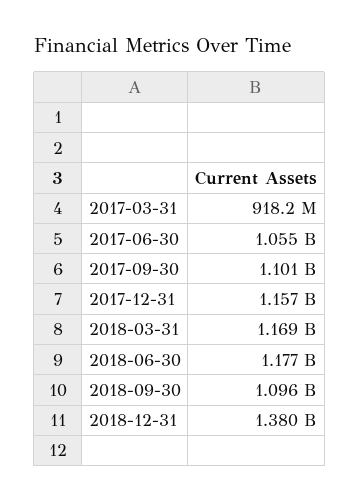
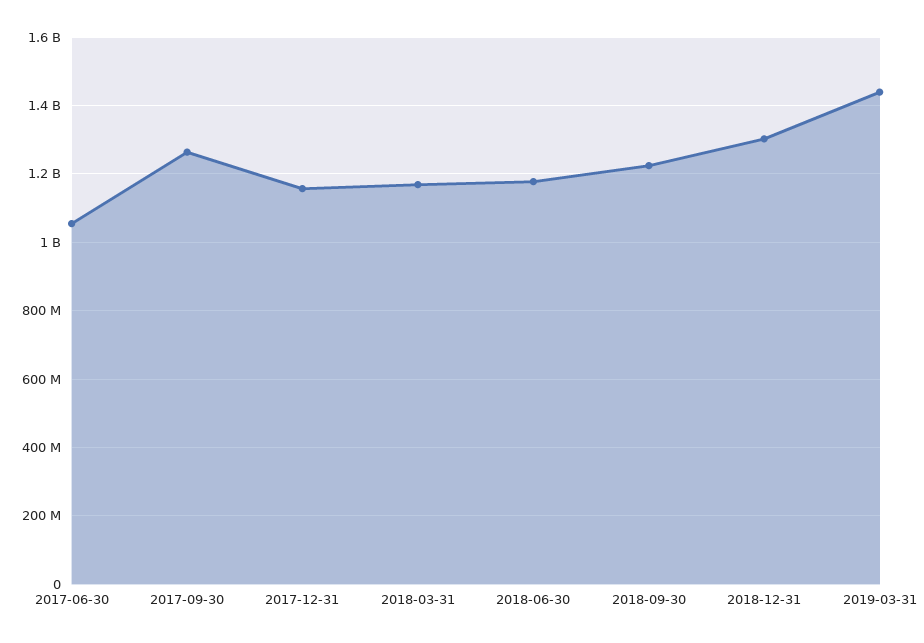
2017-03-31: 918200000 -> none
2017-09-30: 1101000000 -> 1260000000
2018-09-30: 1096000000 -> 1220000000
2018-12-31: 1380000000 -> 1300000000
2019-03-31: none -> 1440000000

